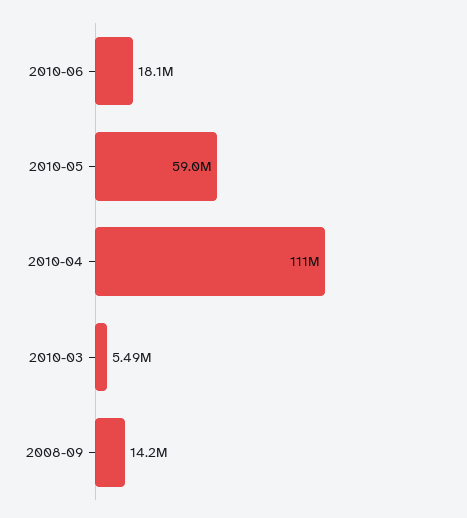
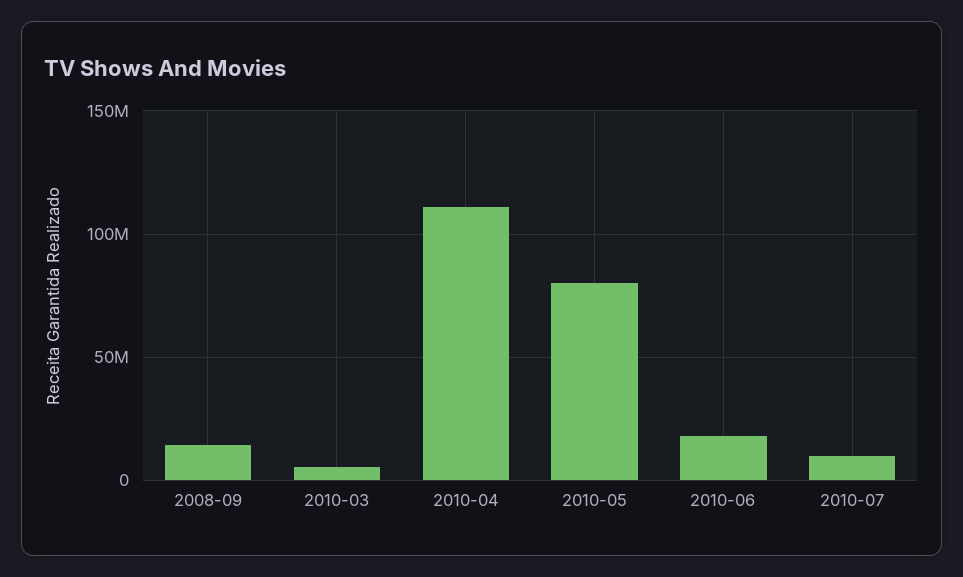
2010-05: 59000000 -> 80000000
2010-07: none -> 10000000

